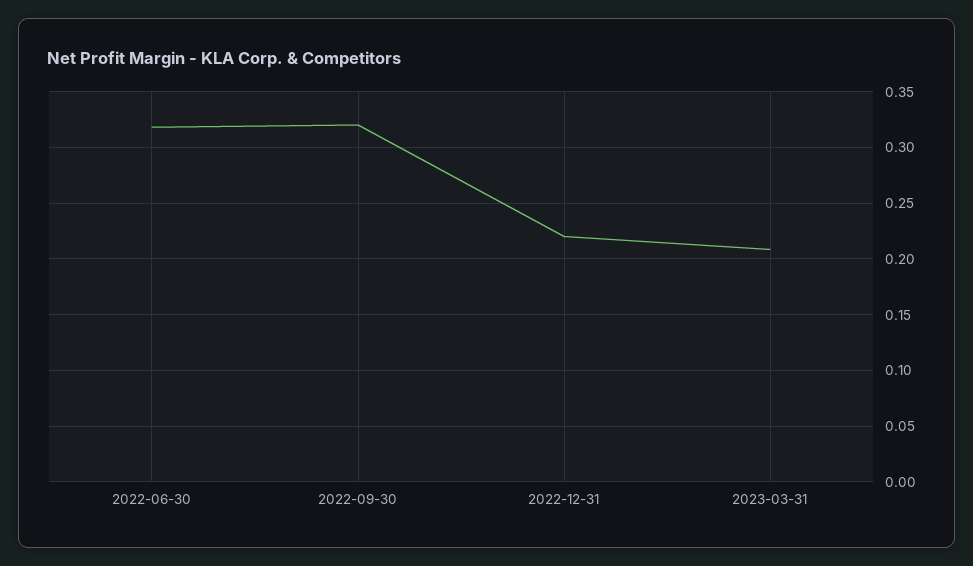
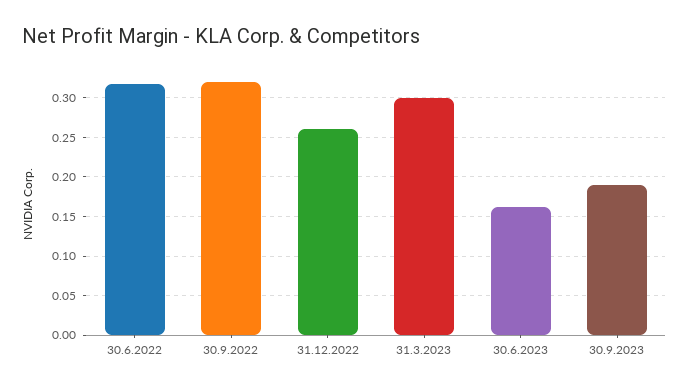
2022-12-31: 0.22 -> 0.26
2023-03-31: 0.21 -> 0.3
30.6.2023: none -> 0.16
30.9.2023: none -> 0.19

